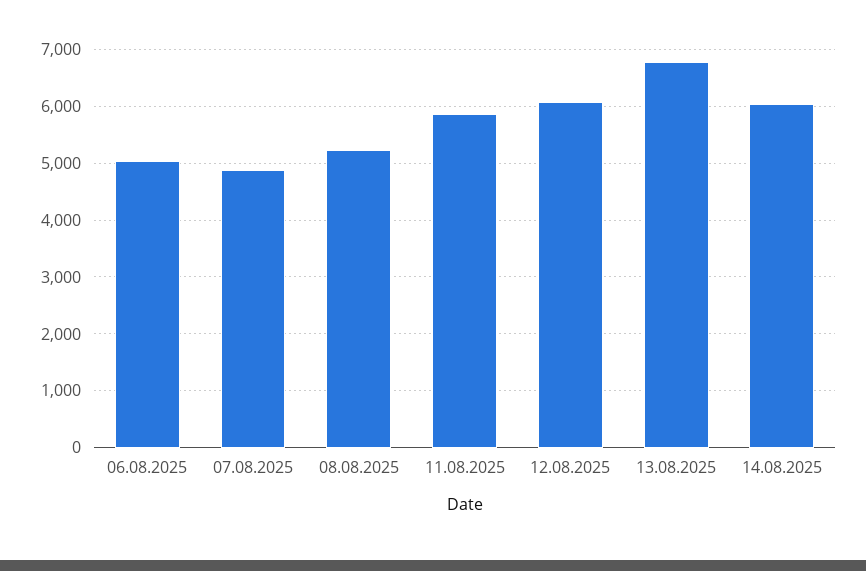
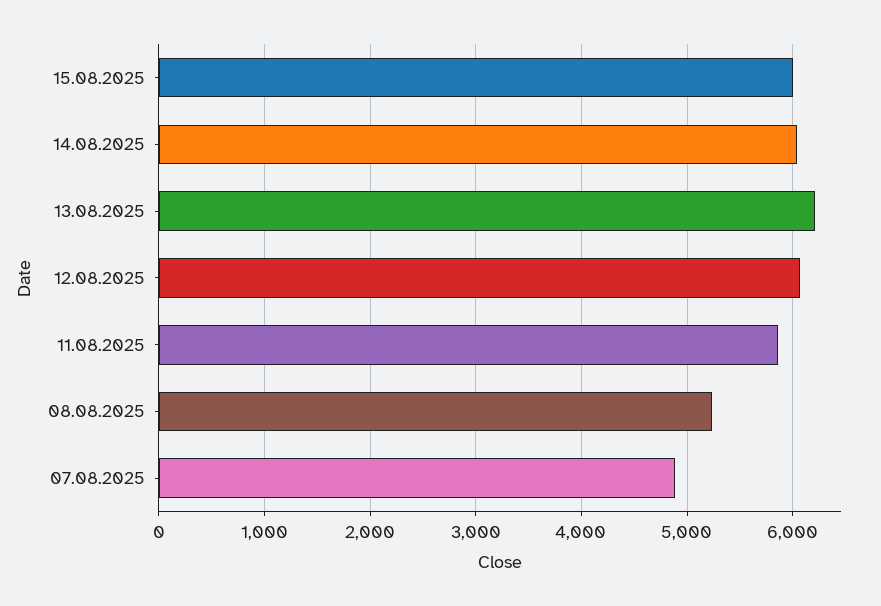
06.08.2025: 5000 -> none
13.08.2025: 6800 -> 6200
15.08.2025: none -> 6000

